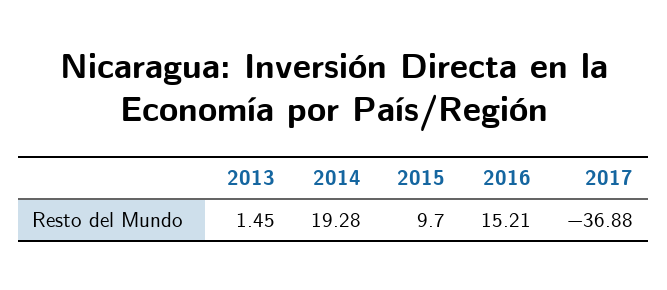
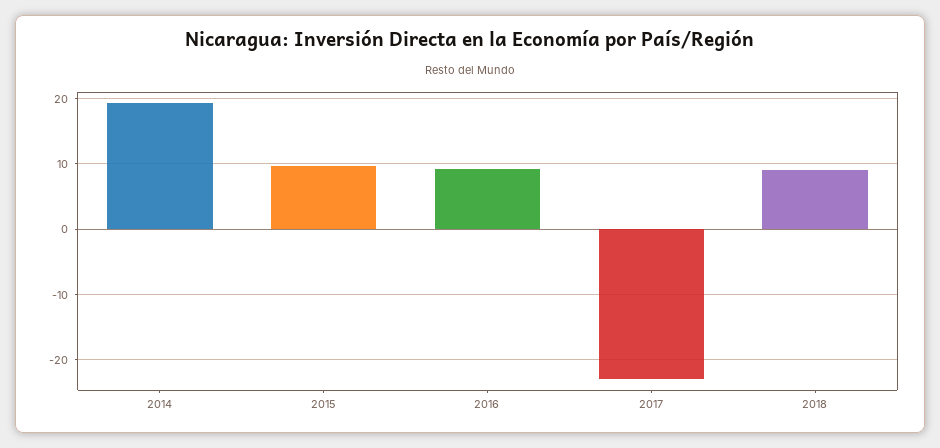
2013: 1.45 -> none
2016: 15.21 -> 9
2017: -36.88 -> -23
2018: none -> 9

